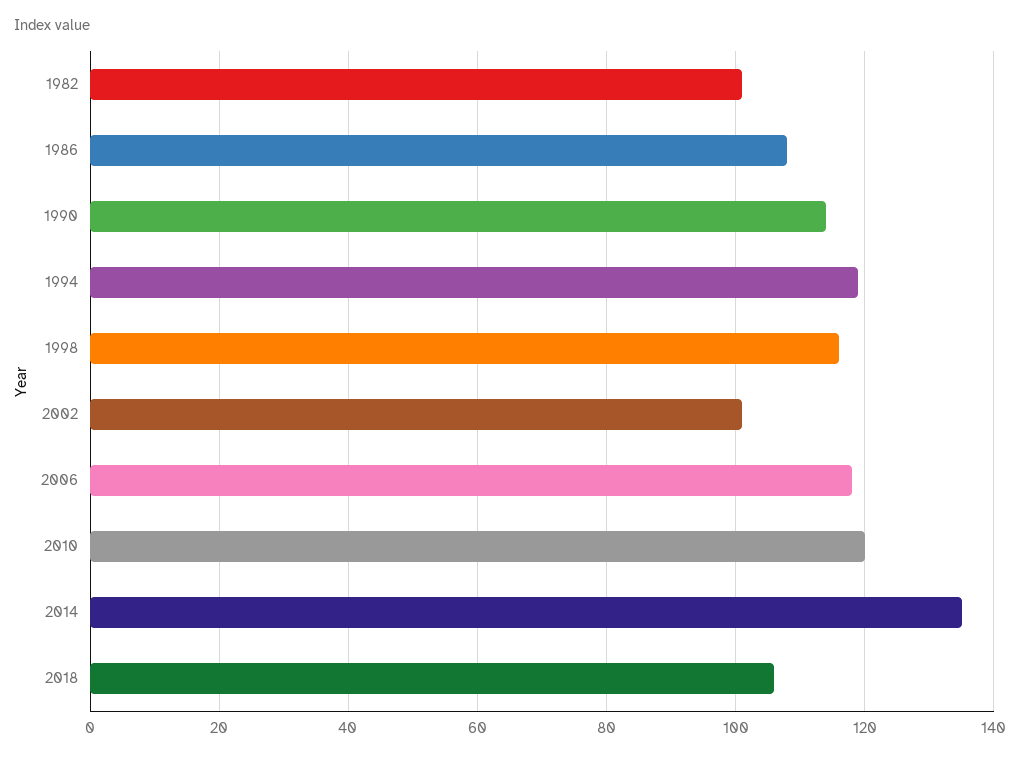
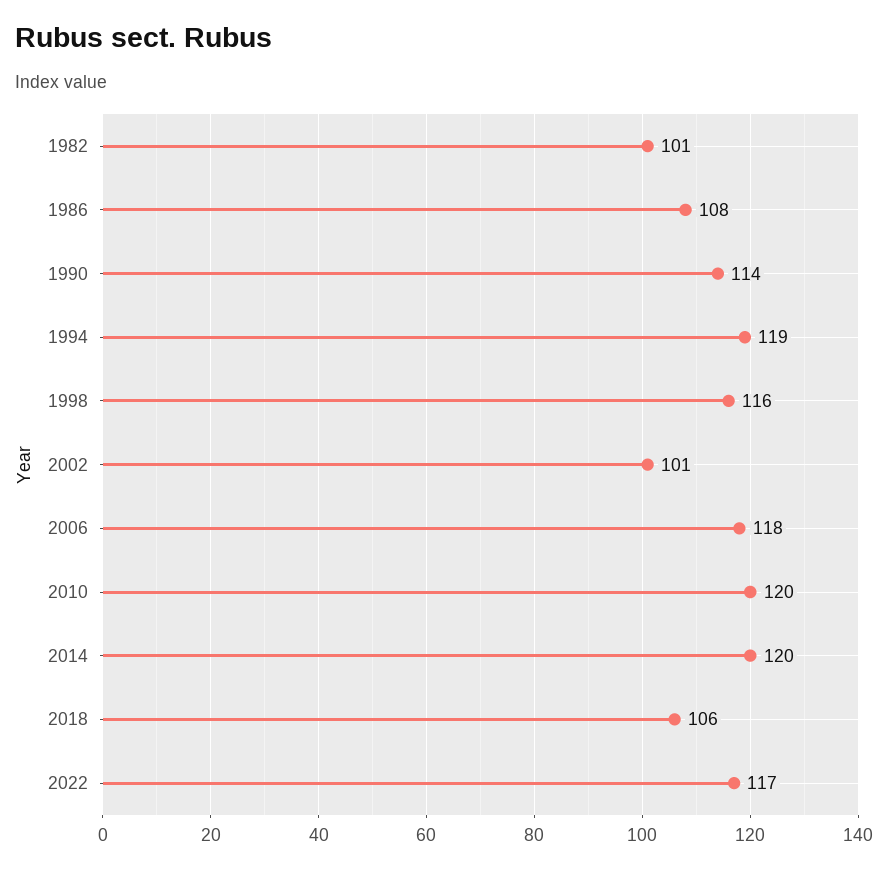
2014: 135 -> 120
2022: none -> 117

